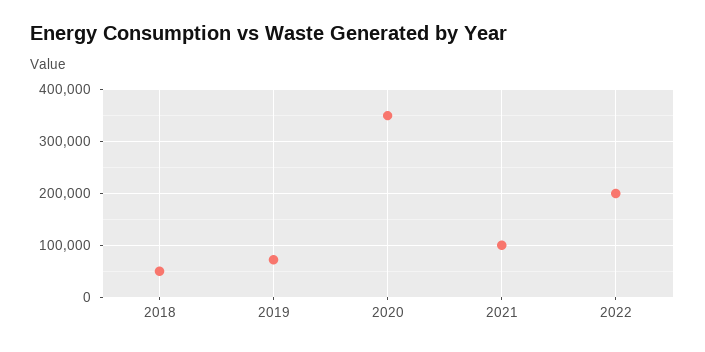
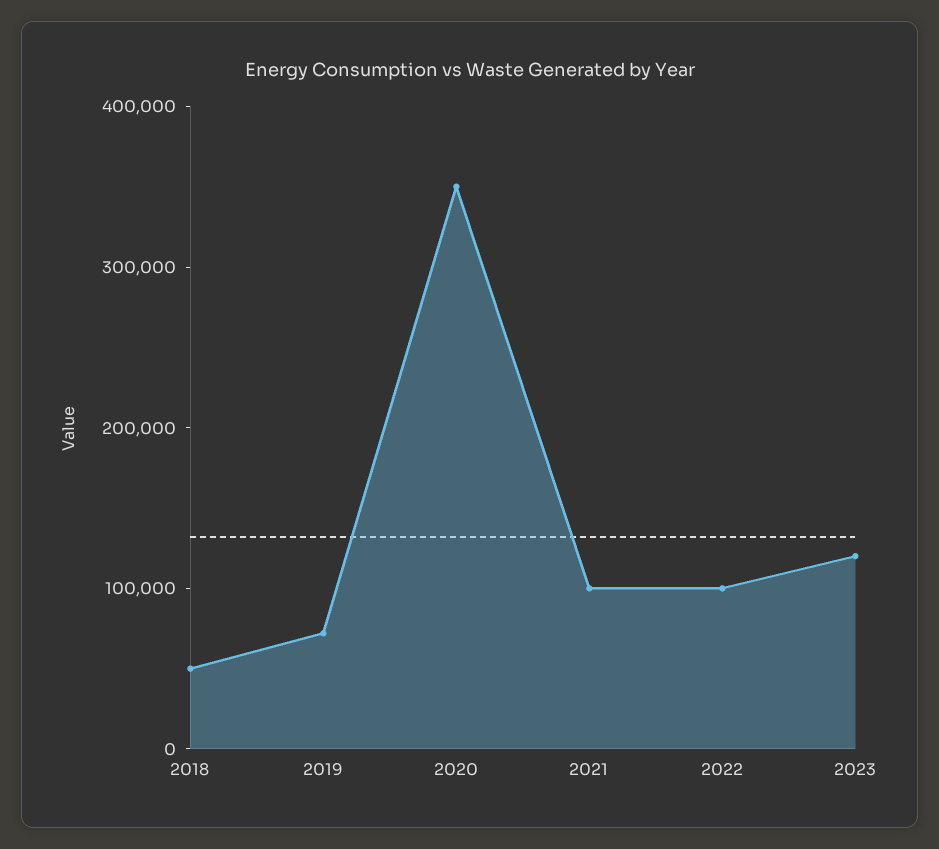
2022: 200000 -> 100000
2023: none -> 120000

